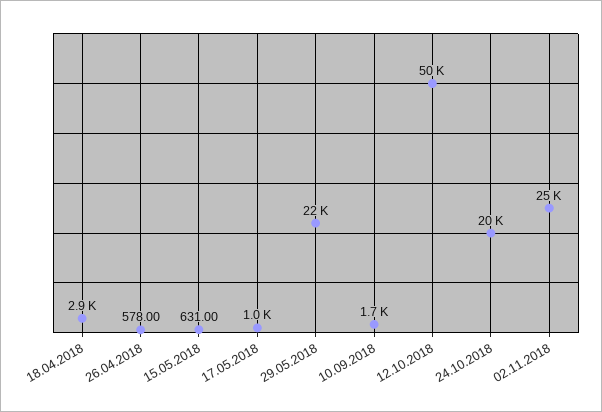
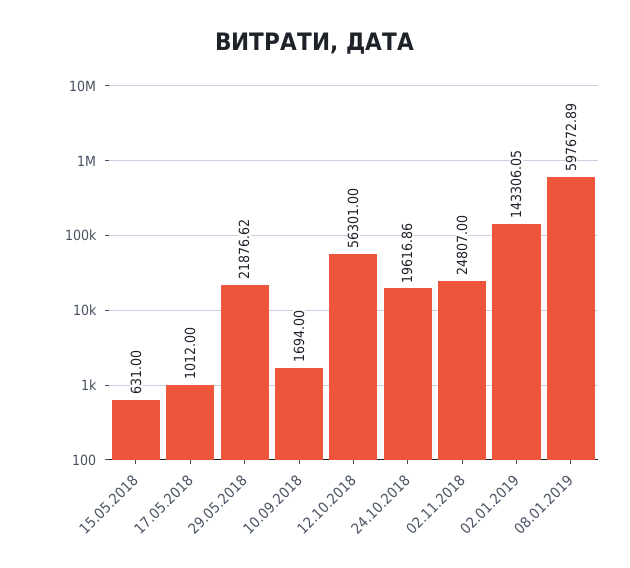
18.04.2018: 2900 -> none
26.04.2018: 578 -> none
12.10.2018: 50000 -> 56301
02.01.2019: none -> 143306.05
08.01.2019: none -> 597672.89

